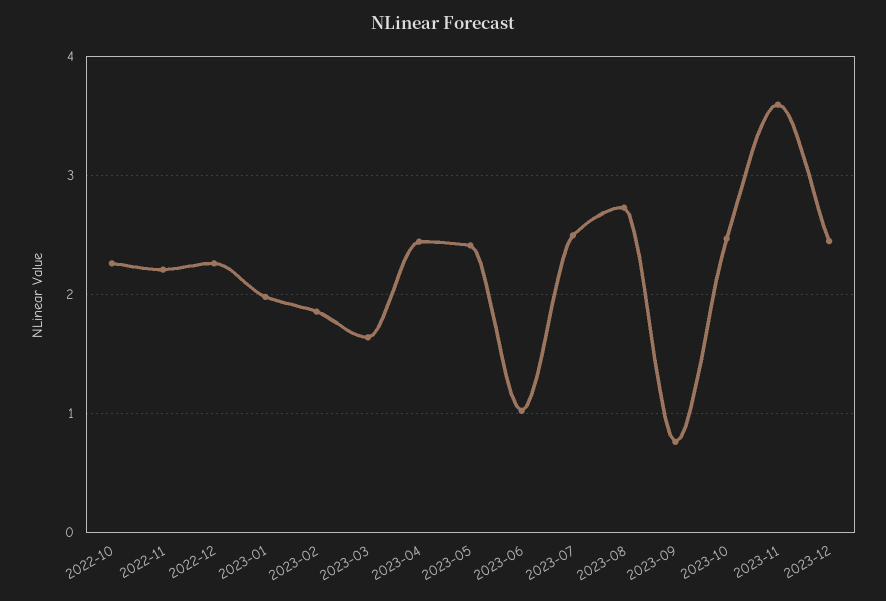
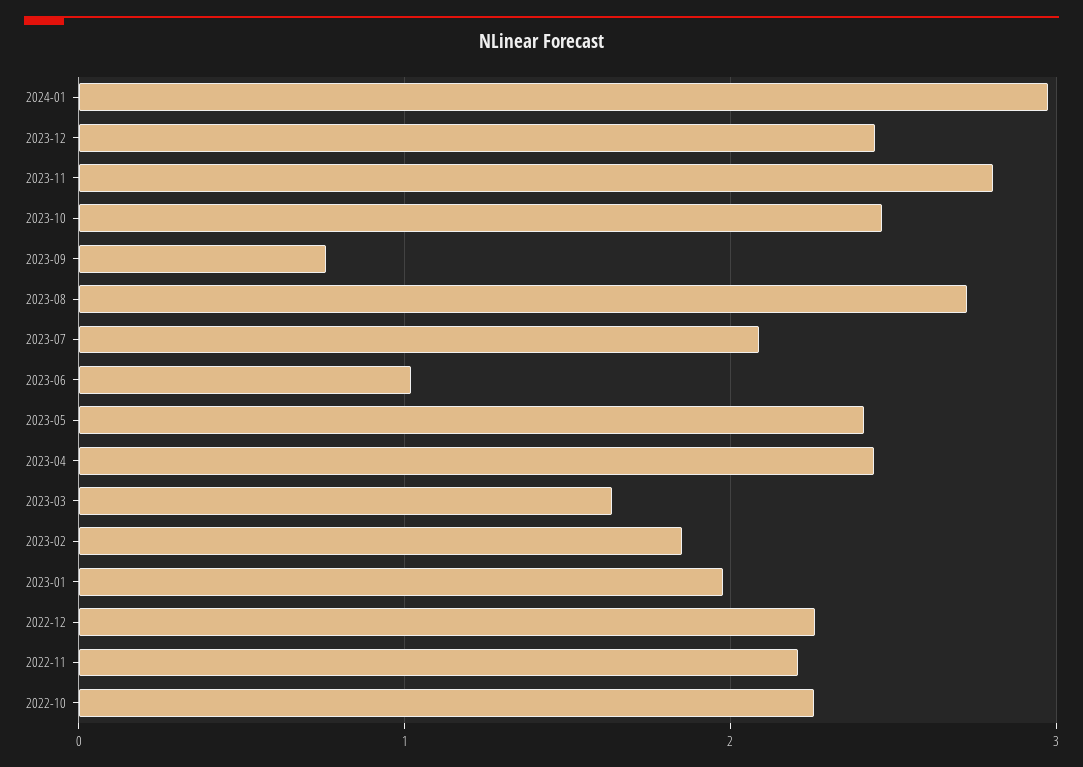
2023-07: 2.5 -> 2.1
2023-11: 3.6 -> 2.8
2024-01: none -> 3

